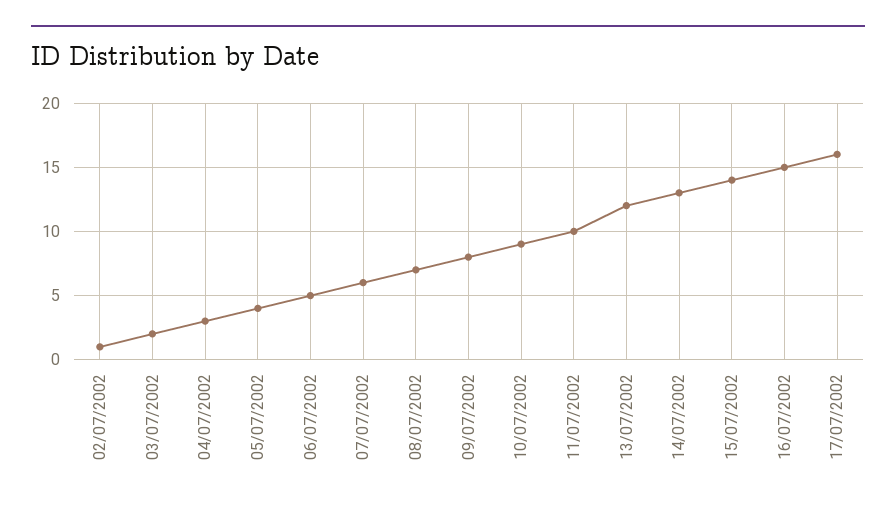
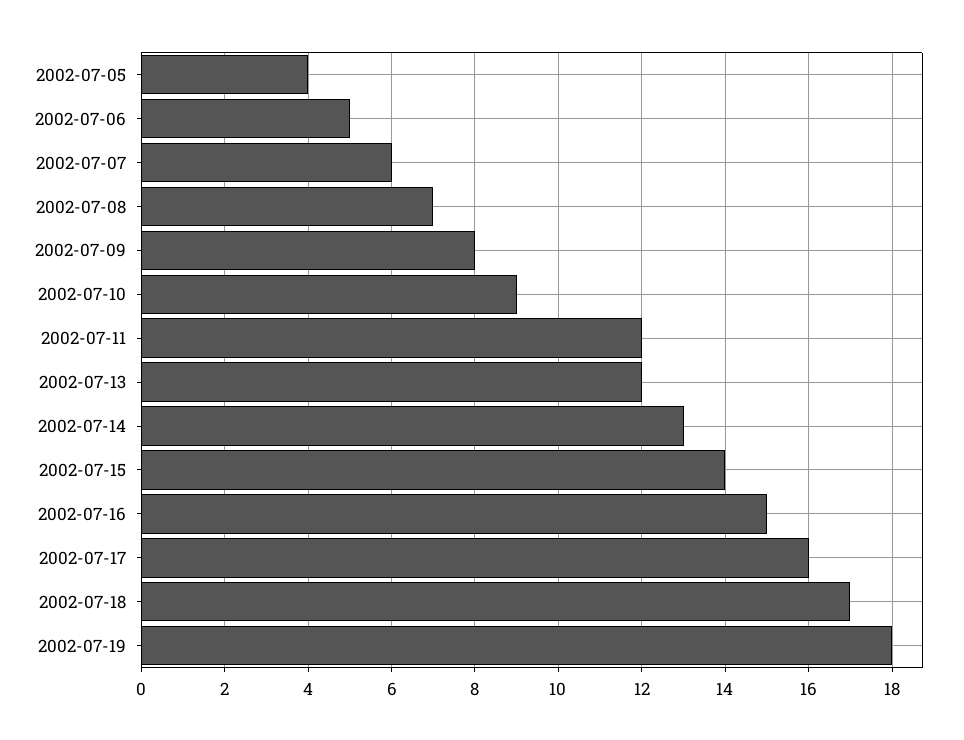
02/07/2002: 1 -> none
03/07/2002: 2 -> none
04/07/2002: 3 -> none
11/07/2002: 10 -> 12
2002-07-18: none -> 17
2002-07-19: none -> 18

